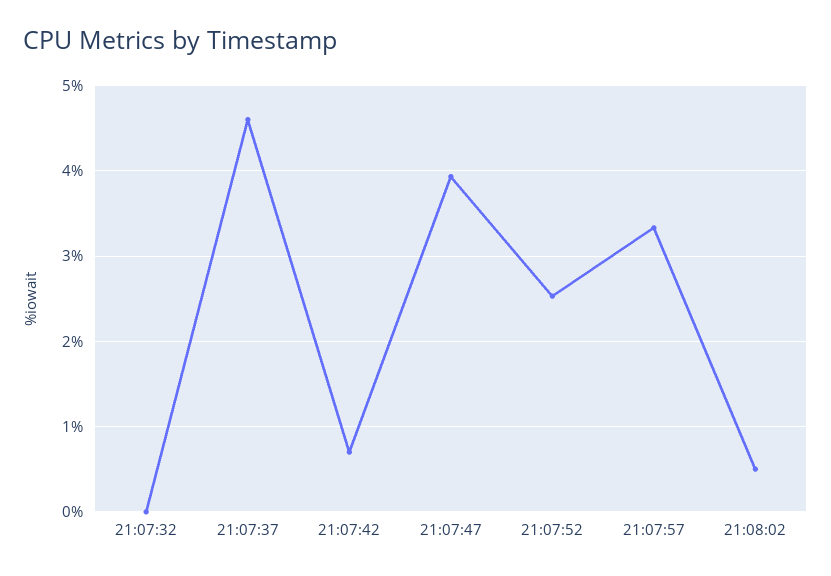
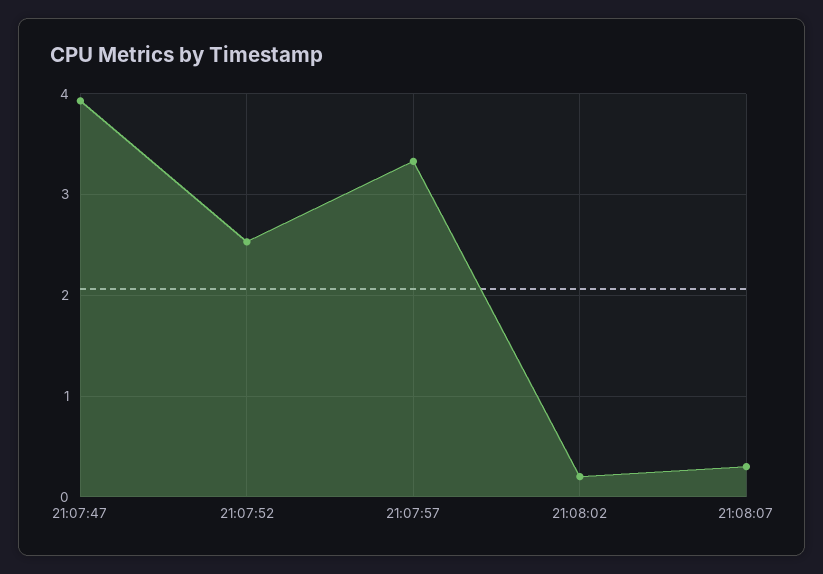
21:07:32: 0 -> none
21:07:37: 4.6 -> none
21:07:42: 0.7 -> none
21:08:02: 0.5 -> 0.2
21:08:07: none -> 0.3

